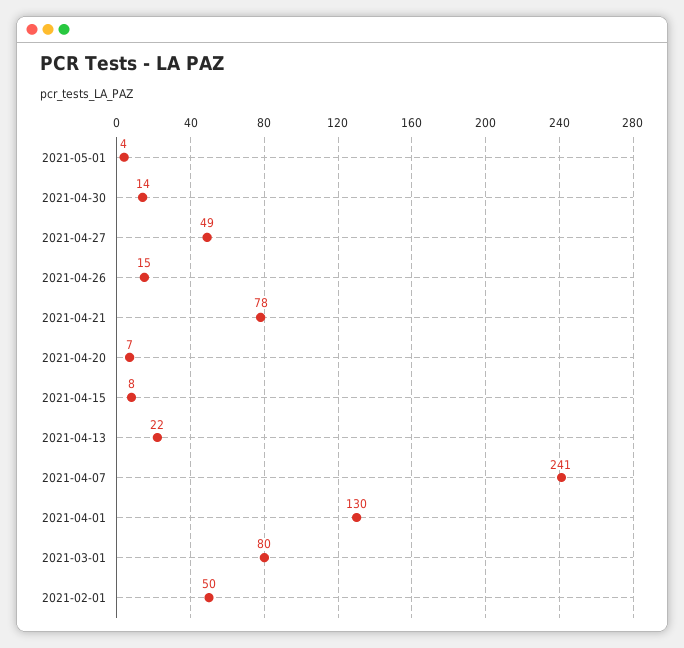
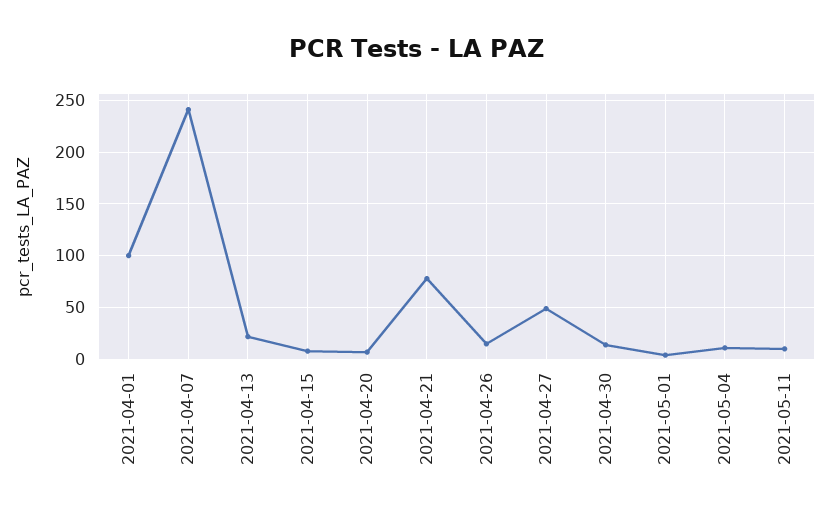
2021-04-01: 130 -> 100
2021-03-01: 80 -> none
2021-02-01: 50 -> none
2021-05-04: none -> 10
2021-05-11: none -> 10

